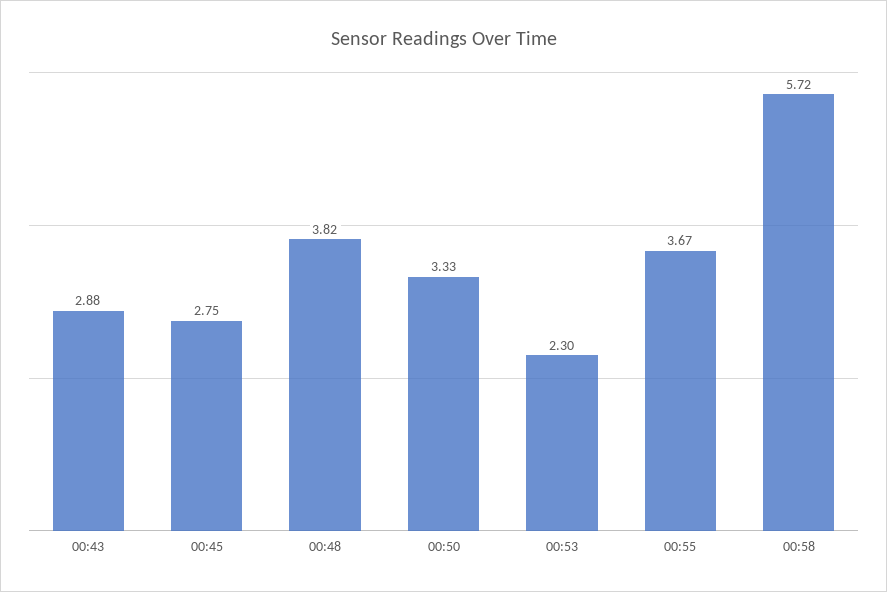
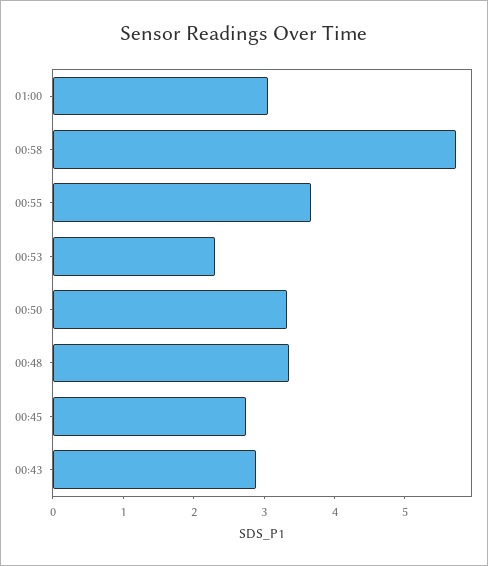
00:48: 3.82 -> 3.4
01:00: none -> 3

